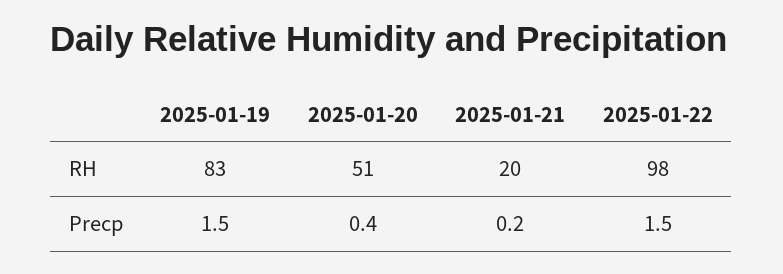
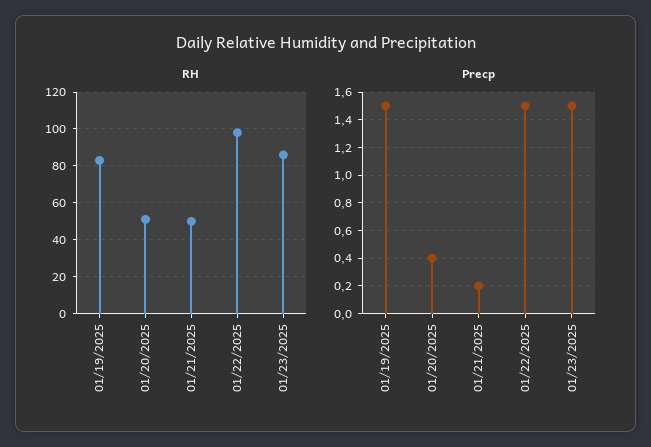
RH, 2025-01-21: 20 -> 50
RH, 01/23/2025: none -> 85
Precp, 01/23/2025: none -> 1.5

